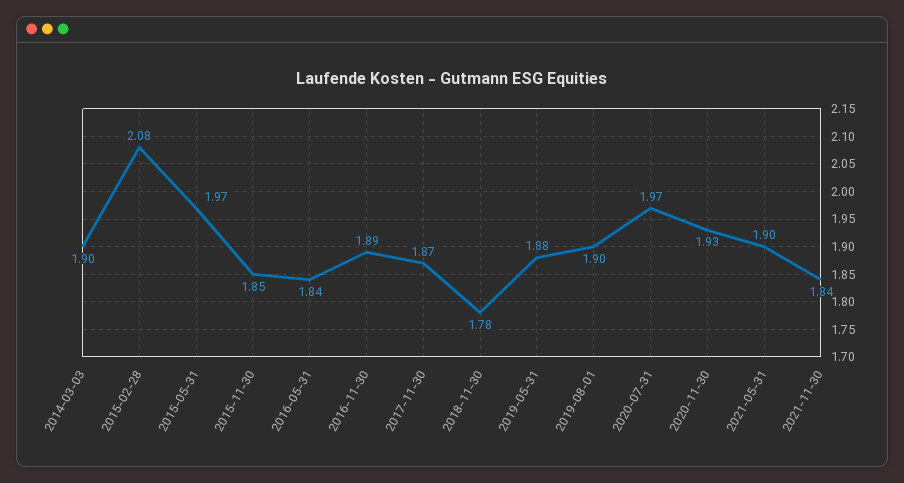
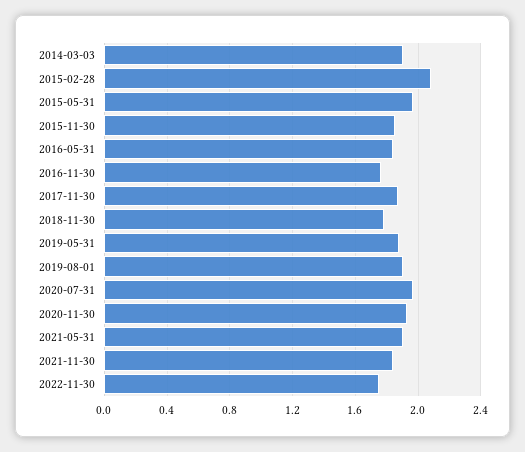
2016-11-30: 1.89 -> 1.75
2022-11-30: none -> 1.75

